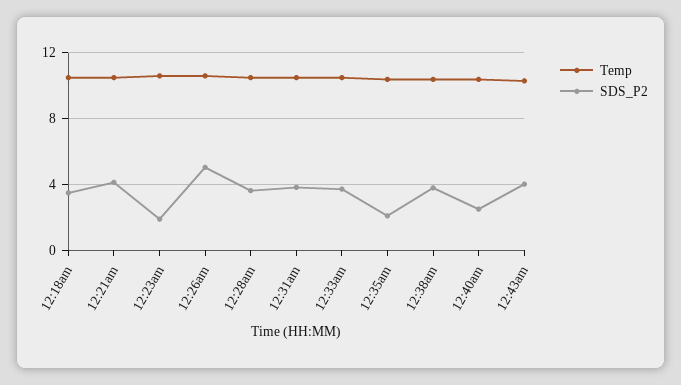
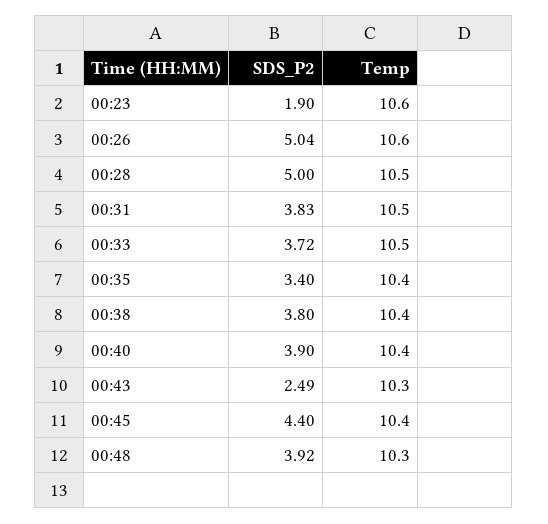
Temp, 12:18am: 10.5 -> none
SDS_P2, 12:18am: 3.5 -> none
Temp, 12:21am: 10.5 -> none
SDS_P2, 12:21am: 4 -> none
SDS_P2, 12:28am: 3.5 -> 5
SDS_P2, 12:35am: 2 -> 3.4
SDS_P2, 12:40am: 2.5 -> 3.9
SDS_P2, 12:43am: 4 -> 2.49
SDS_P2, 00:45: none -> 4.4
Temp, 00:45: none -> 10.4
SDS_P2, 00:48: none -> 3.92
Temp, 00:48: none -> 10.3

